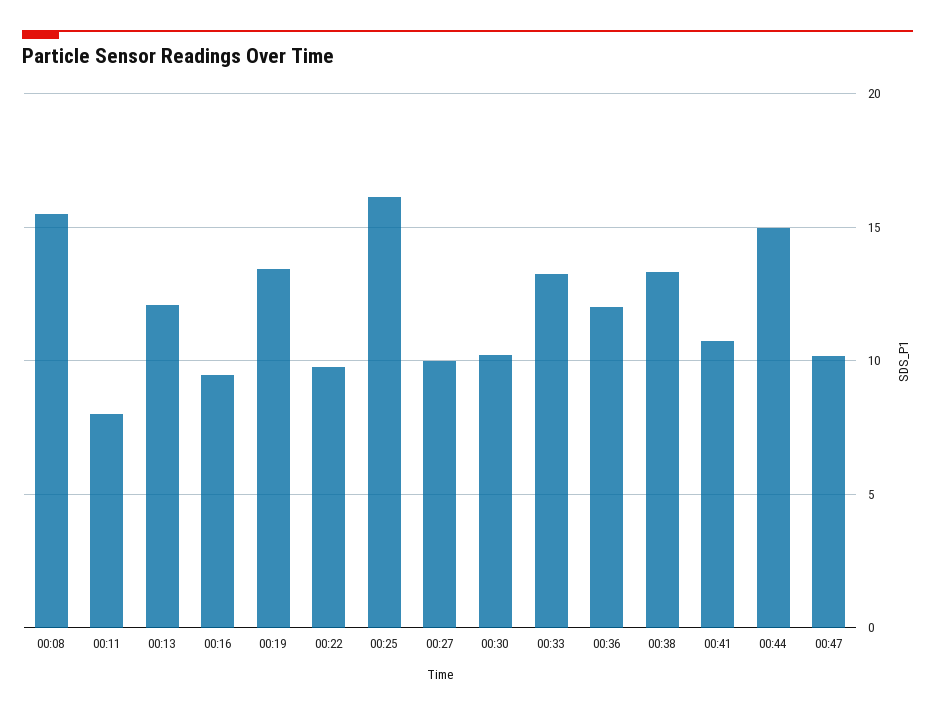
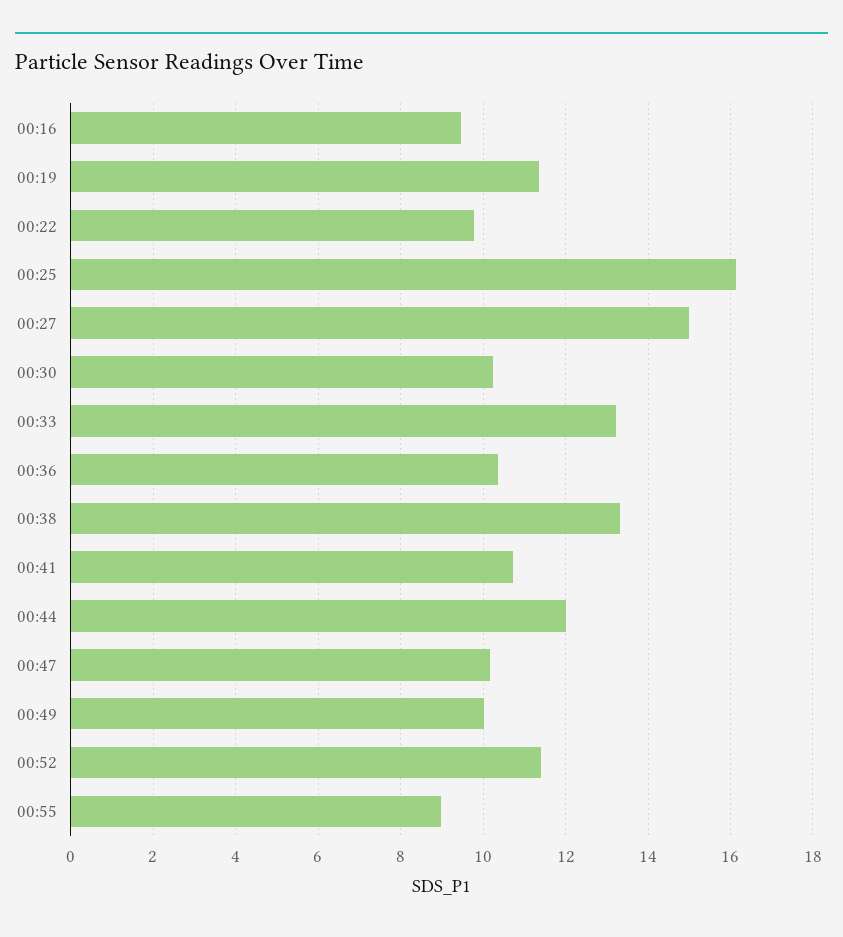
00:08: 15.5 -> none
00:11: 8 -> none
00:13: 12 -> none
00:19: 13.5 -> 11.4
00:27: 10 -> 15
00:36: 12 -> 10.4
00:44: 15 -> 12
00:49: none -> 10
00:52: none -> 11.4
00:55: none -> 9

